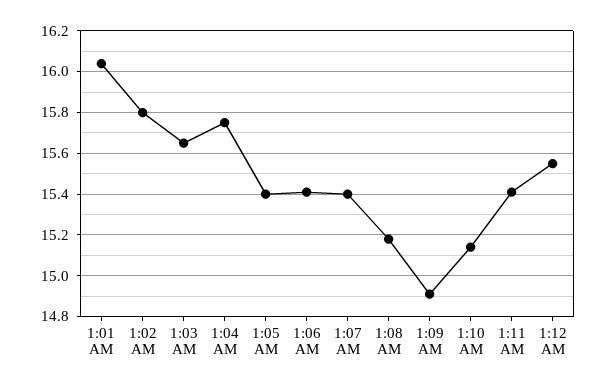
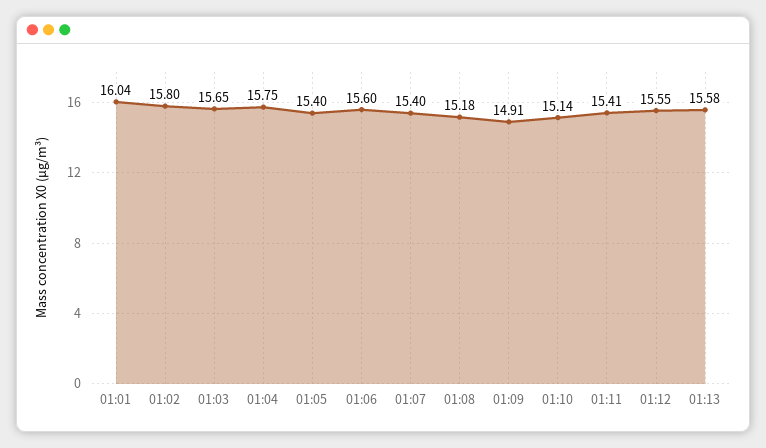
1:06 AM: 15.4 -> 15.6
01:13: none -> 15.58

